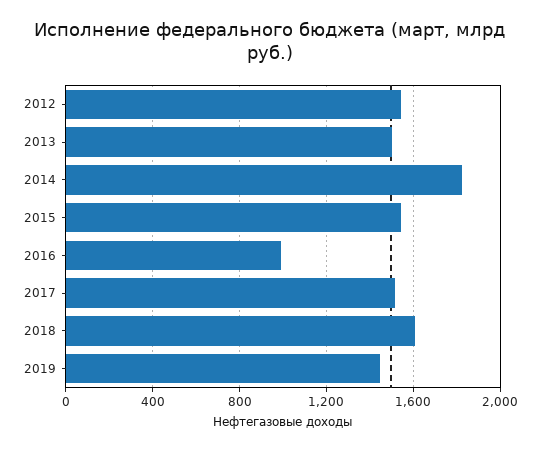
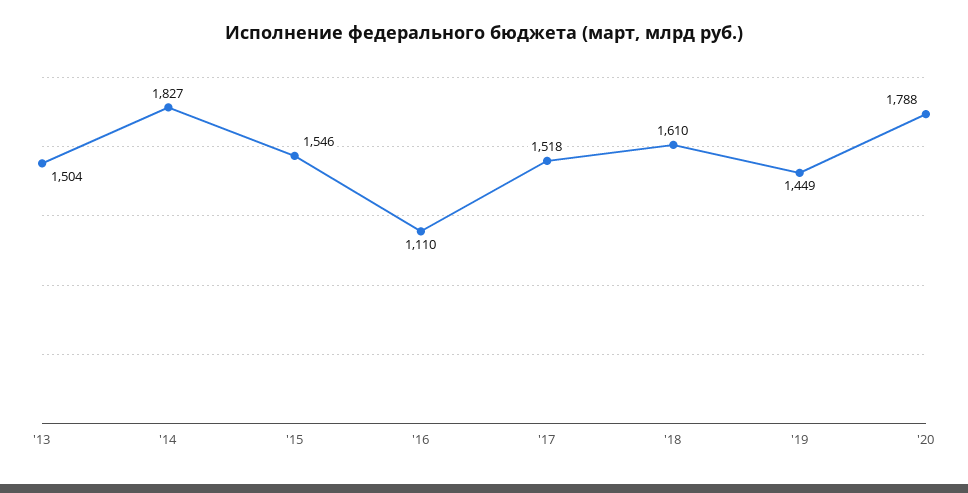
2012: 1550 -> none
2016: 1000 -> 1110
'20: none -> 1788

